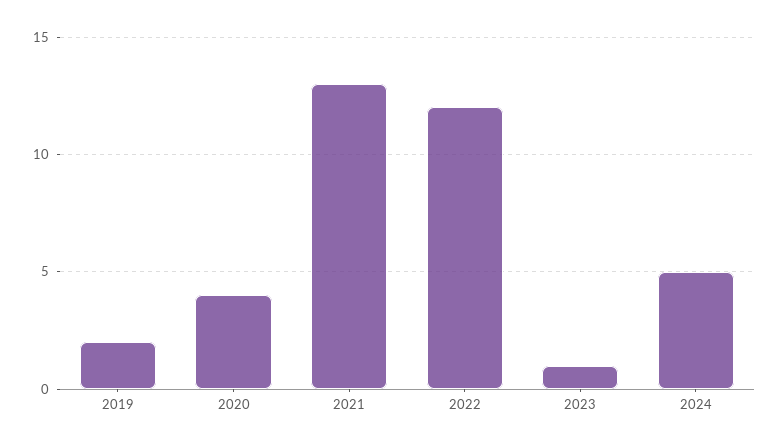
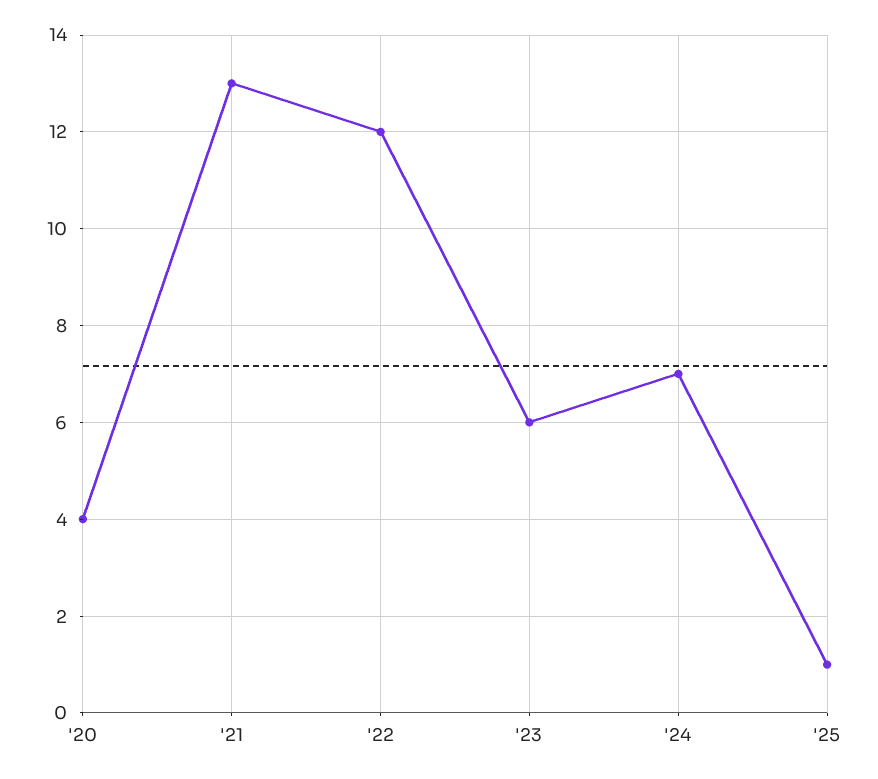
2019: 2 -> none
2023: 1 -> 6
2024: 5 -> 7
'25: none -> 1

